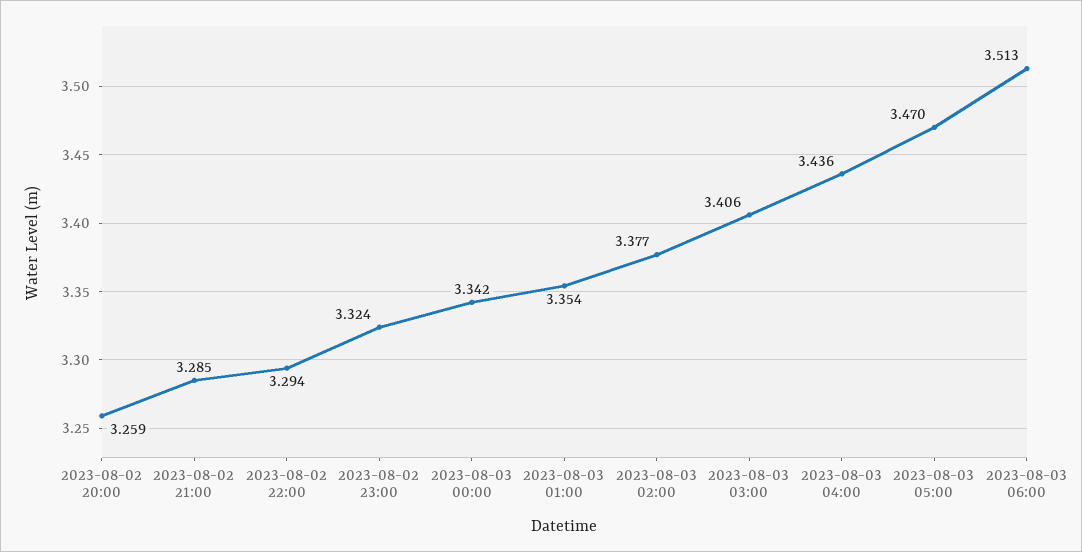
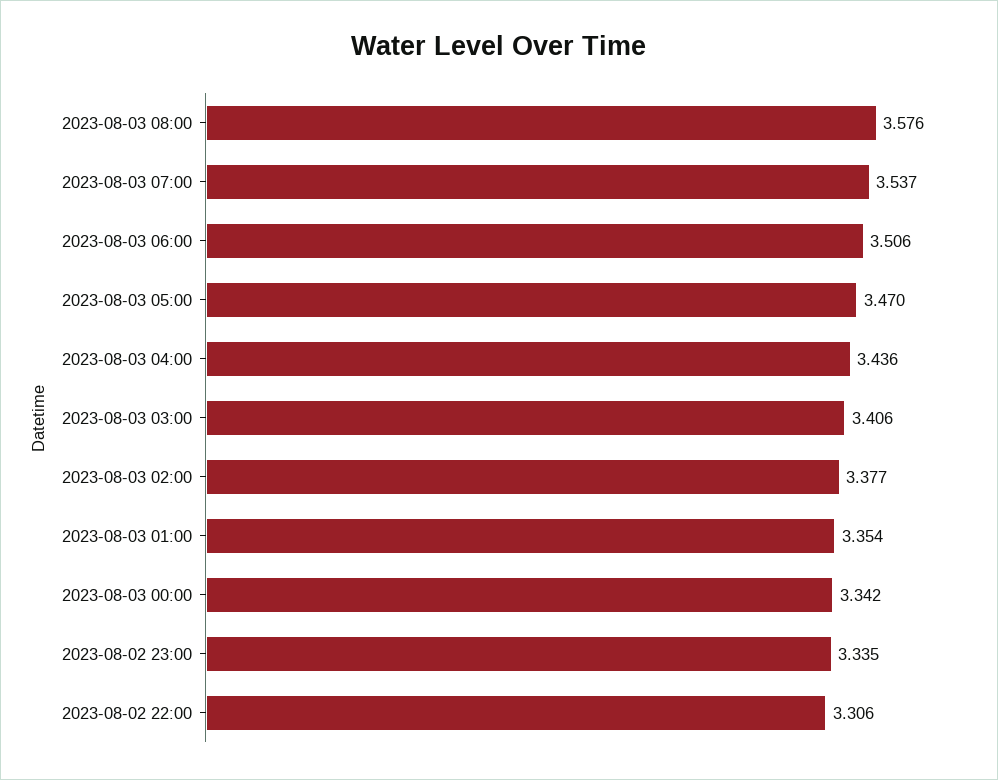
2023-08-02 20:00: 3.259 -> none
2023-08-02 21:00: 3.285 -> none
2023-08-02 22:00: 3.294 -> 3.306
2023-08-02 23:00: 3.324 -> 3.335
2023-08-03 06:00: 3.513 -> 3.506
2023-08-03 08:00: none -> 3.576
2023-08-03 07:00: none -> 3.537

